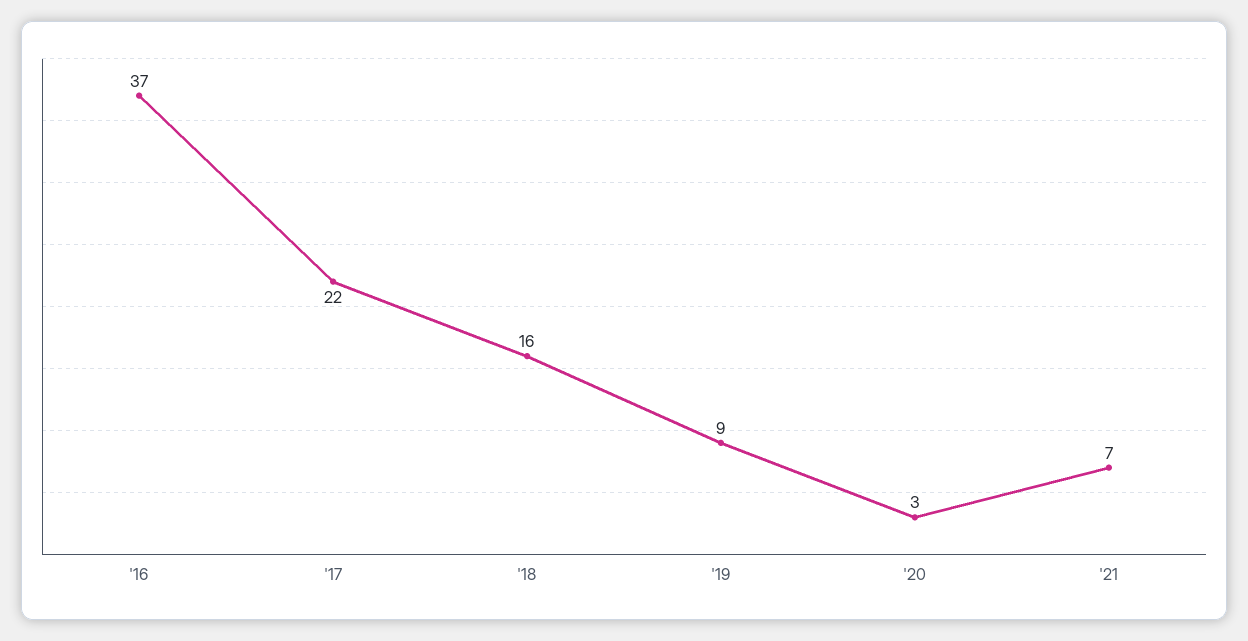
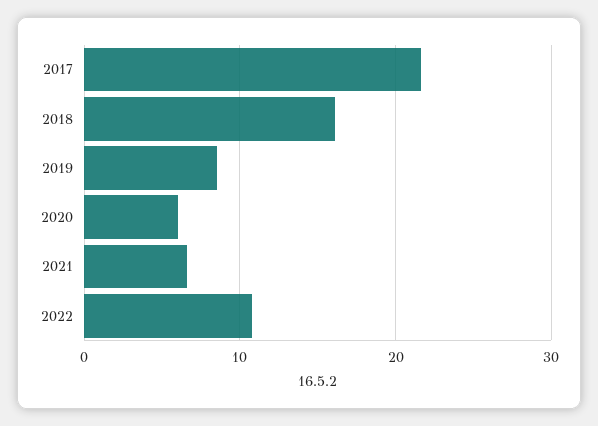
'16: 37 -> none
'20: 3 -> 6
2022: none -> 11

